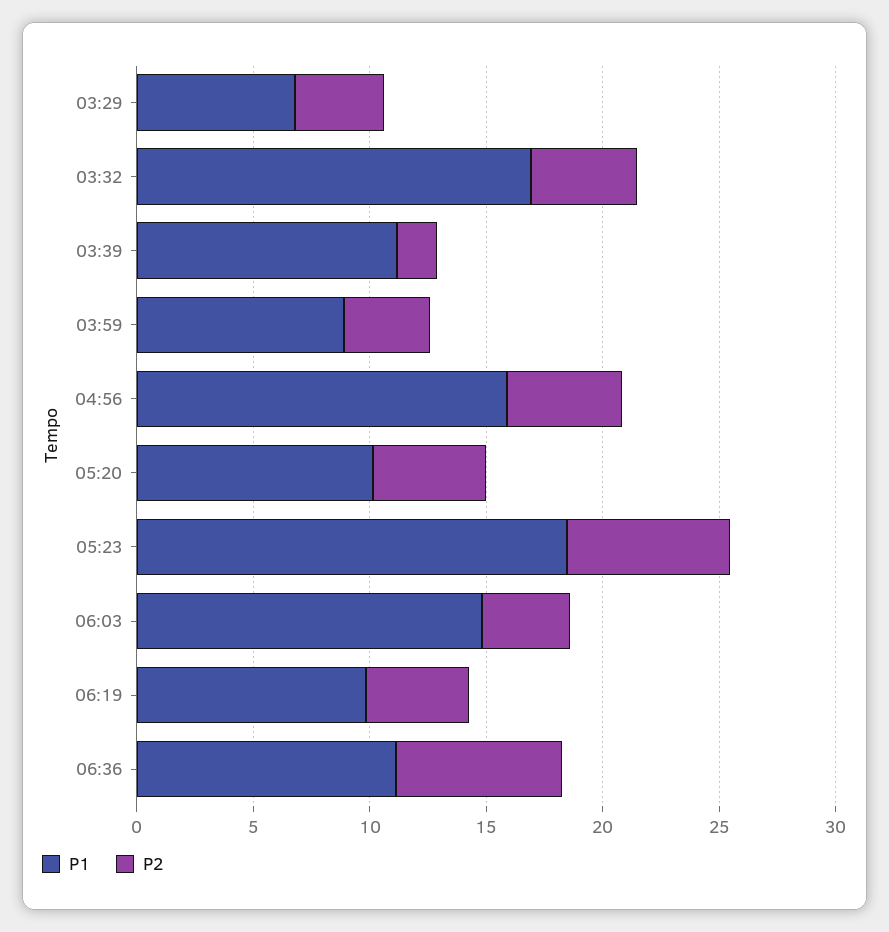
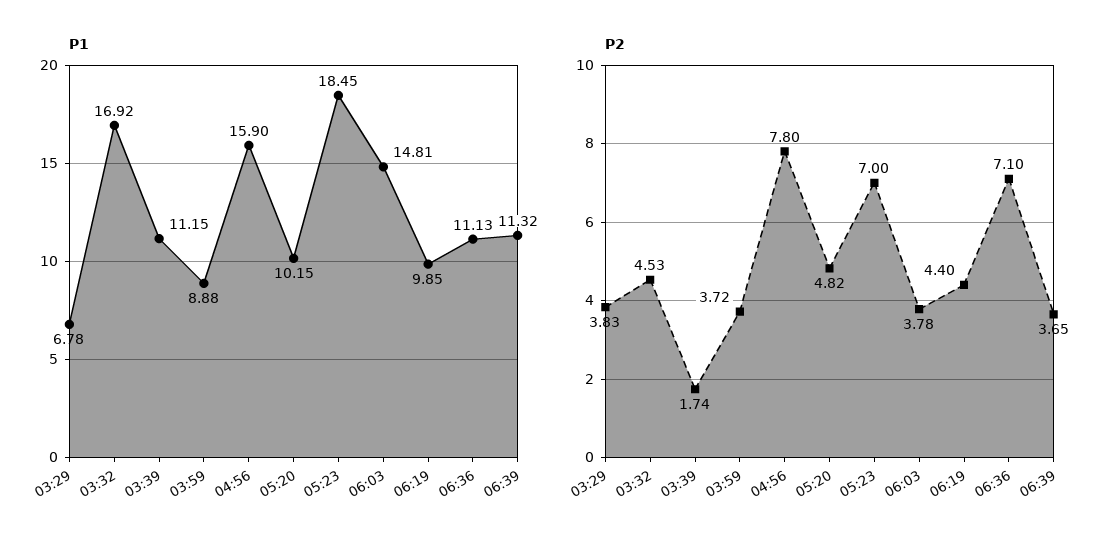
P2, 04:56: 5 -> 7.8
P1, 06:39: none -> 11.32
P2, 06:39: none -> 3.65

